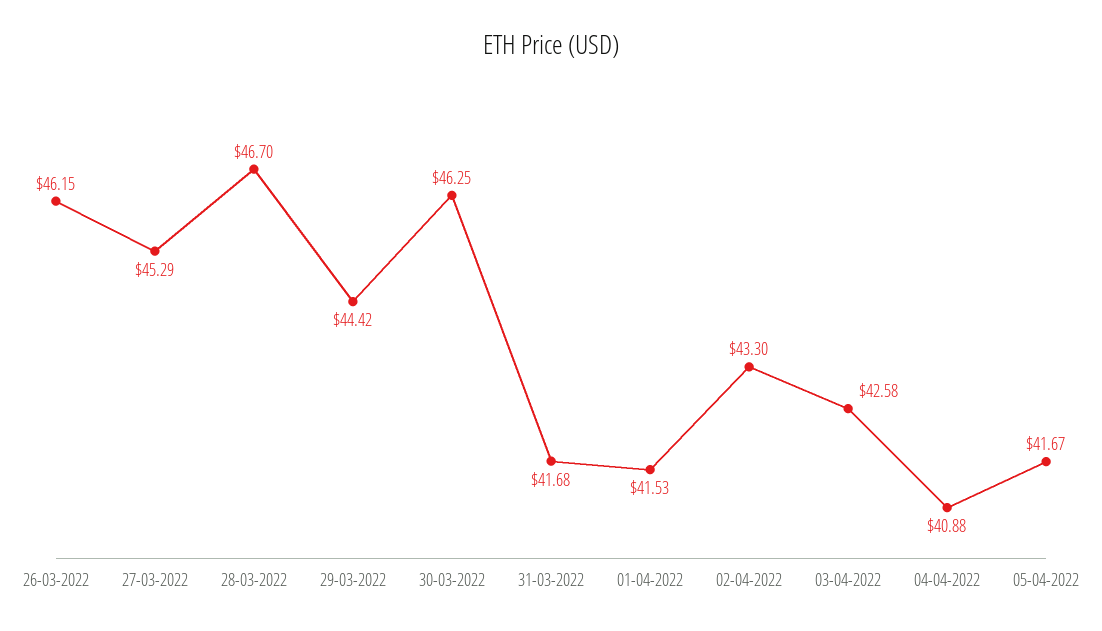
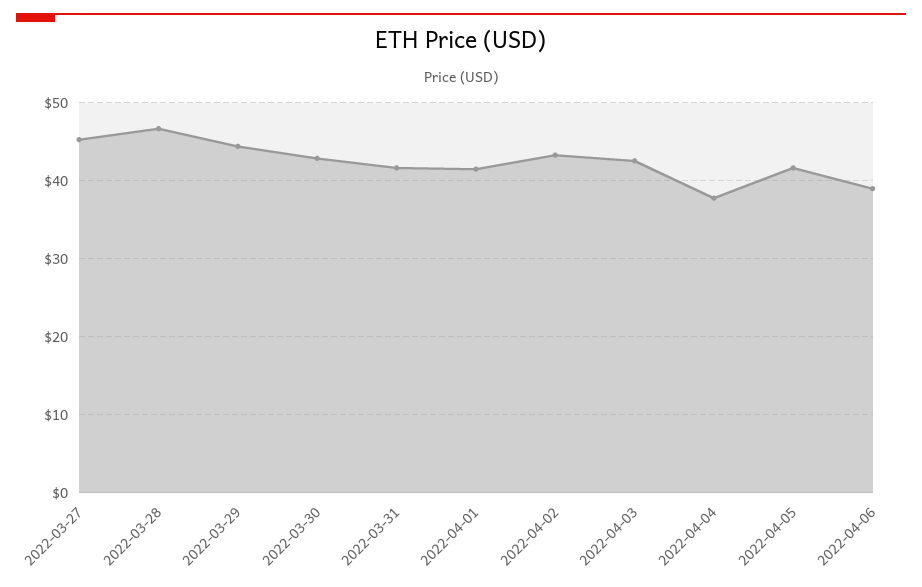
26-03-2022: 46.15 -> none
30-03-2022: 46.25 -> 43
04-04-2022: 40.88 -> 38
2022-04-06: none -> 39

